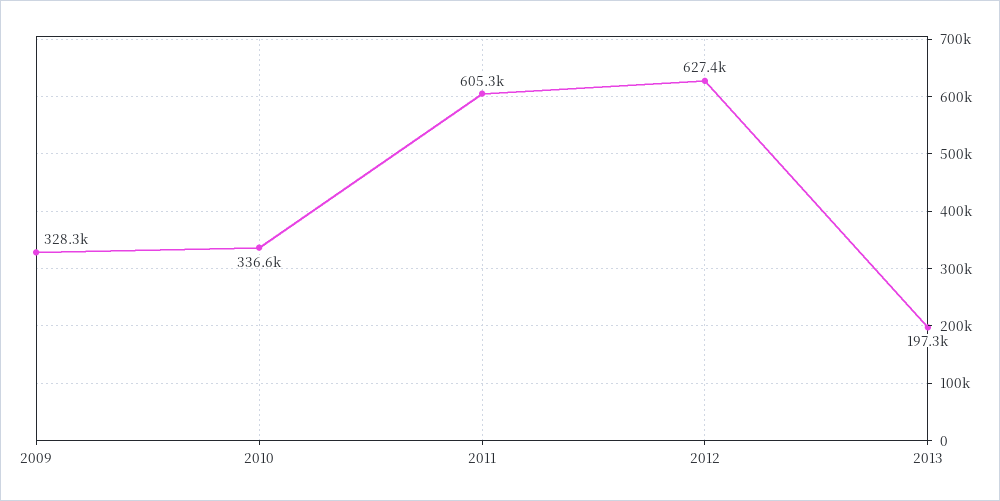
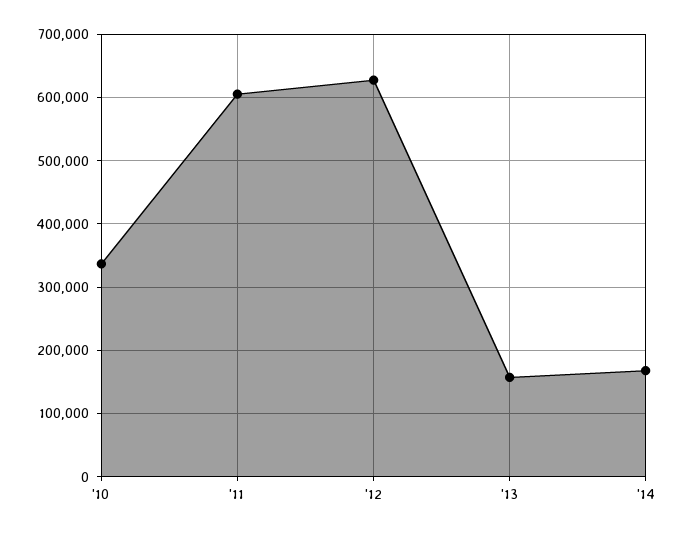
2009: 328300 -> none
2013: 197300 -> 160000
'14: none -> 170000

